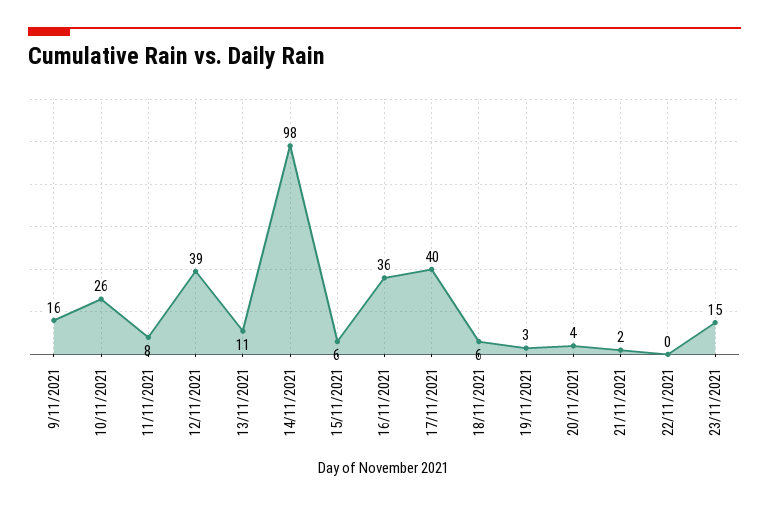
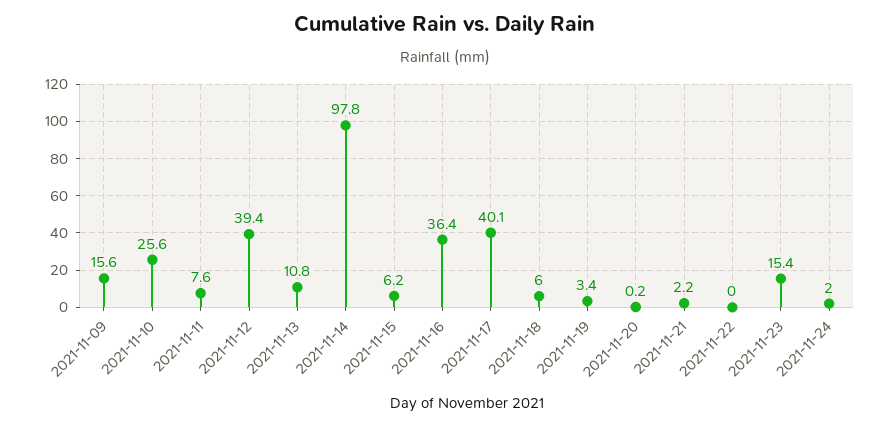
20/11/2021: 4 -> 0.2
2021-11-24: none -> 2

